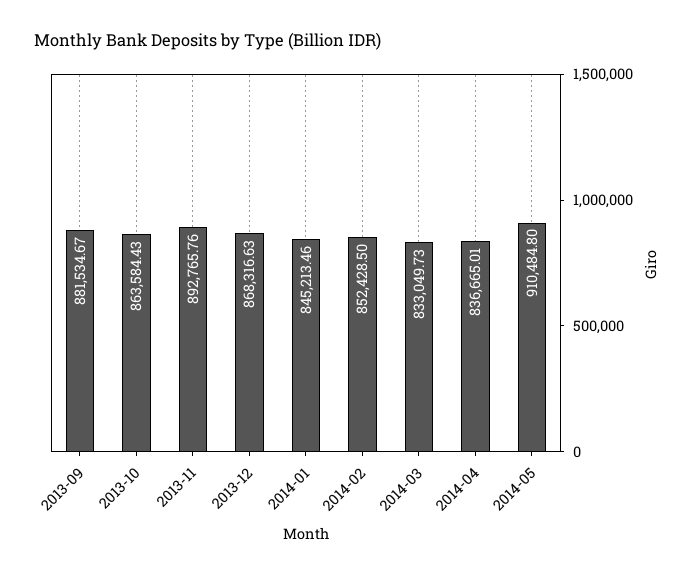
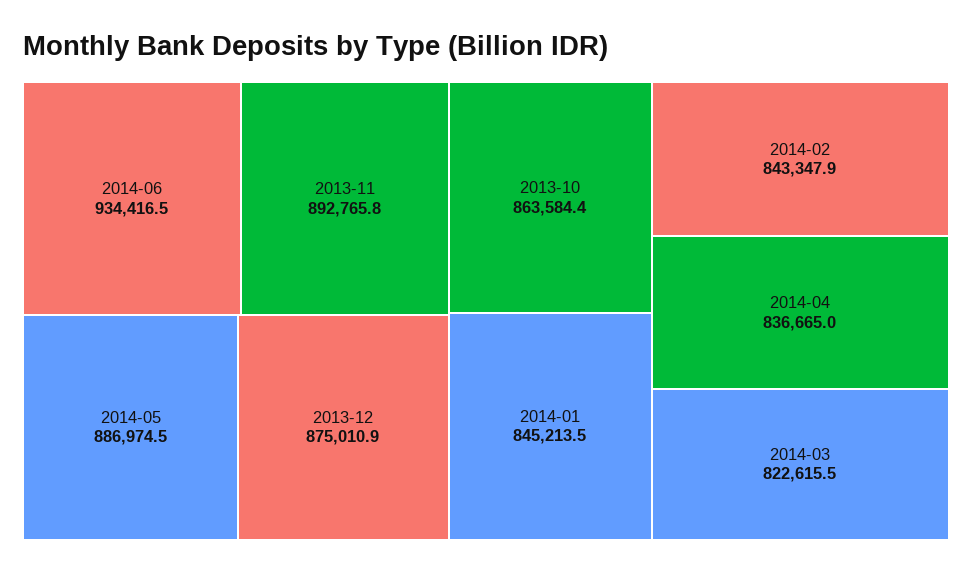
2013-09: 881534.67 -> none
2013-12: 868316.63 -> 875010.9
2014-02: 852428.5 -> 843347.9
2014-03: 833049.73 -> 822615.5
2014-05: 910484.8 -> 886974.5
2014-06: none -> 934416.5

